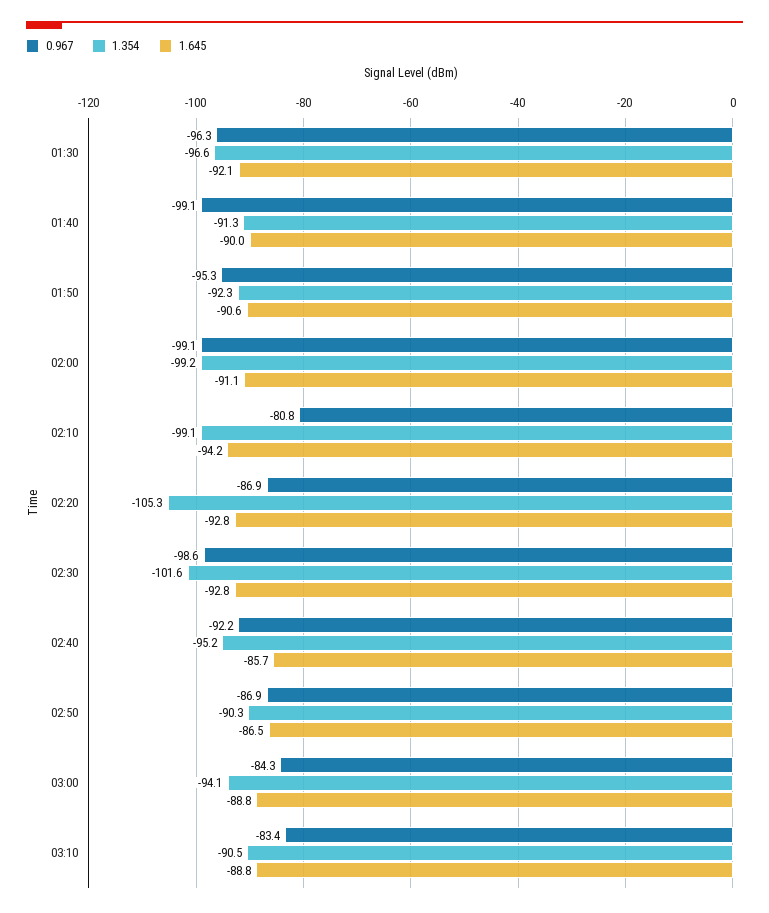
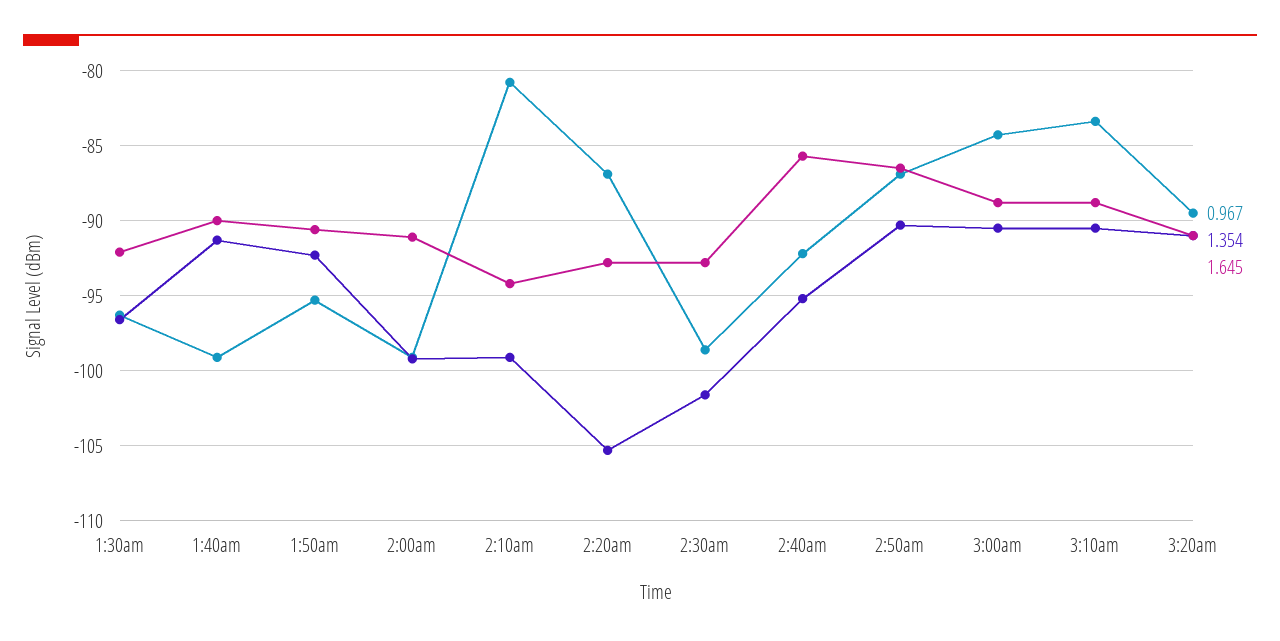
1.354, 03:00: -94.1 -> -90.5
0.967, 3:20am: none -> -89.5
1.354, 3:20am: none -> -91
1.645, 3:20am: none -> -91

